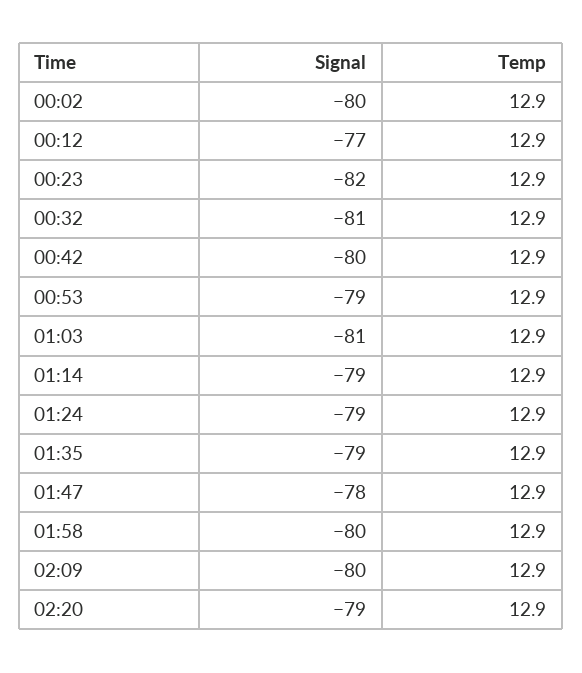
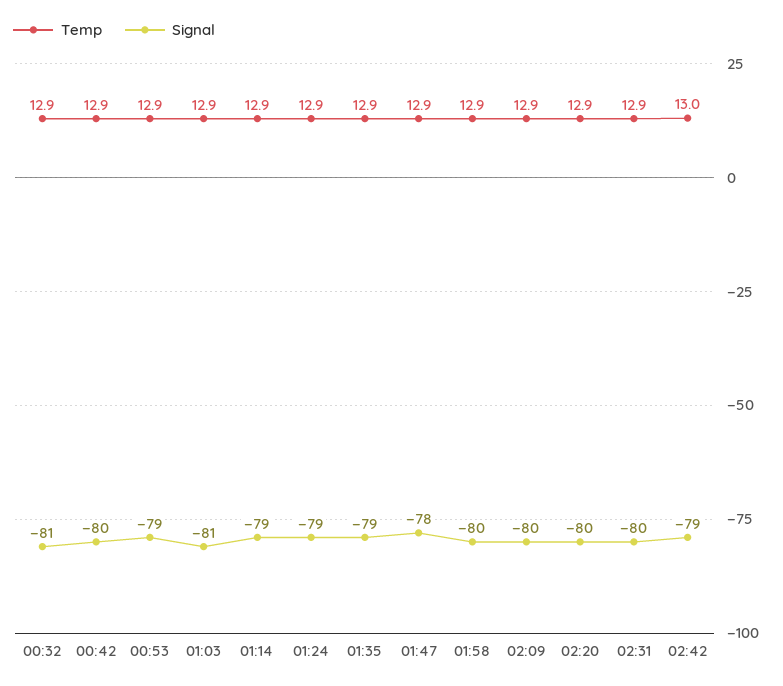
Signal, 00:02: -80 -> none
Temp, 00:02: 12.9 -> none
Signal, 00:12: -77 -> none
Temp, 00:12: 12.9 -> none
Signal, 00:23: -82 -> none
Temp, 00:23: 12.9 -> none
Signal, 02:20: -79 -> -80
Temp, 02:31: none -> 12.9
Signal, 02:31: none -> -80
Temp, 02:42: none -> 13
Signal, 02:42: none -> -79

